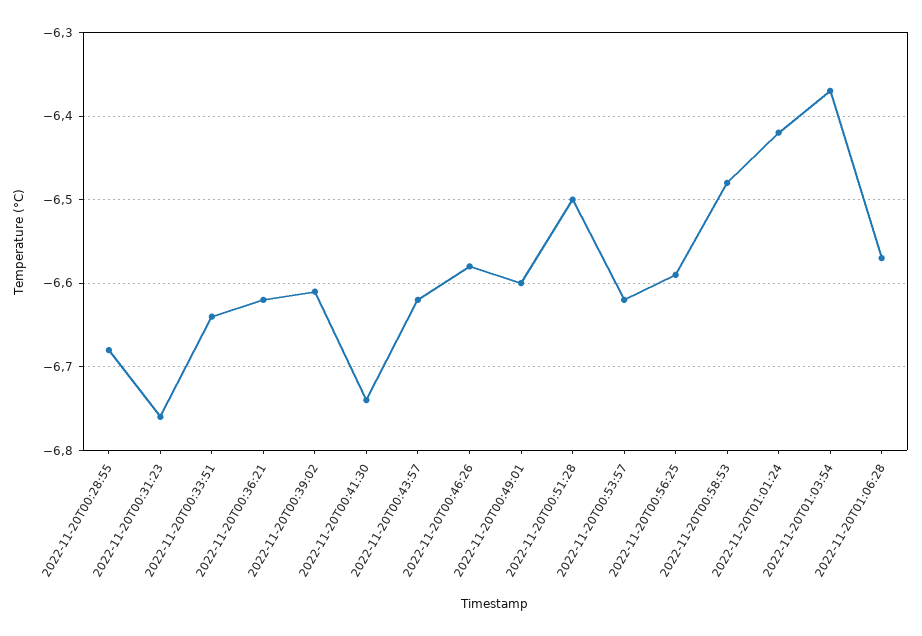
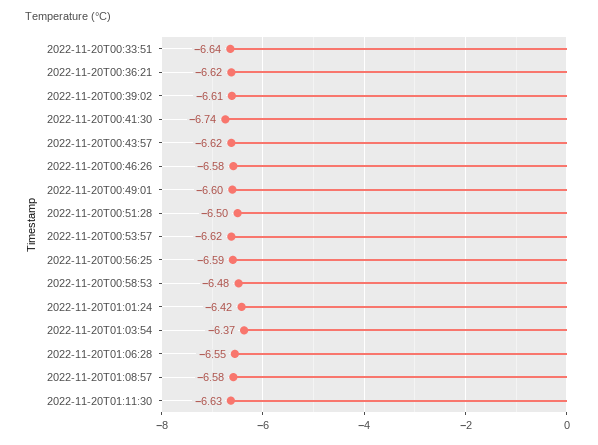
2022-11-20T00:28:55: -6.68 -> none
2022-11-20T00:31:23: -6.76 -> none
2022-11-20T01:06:28: -6.57 -> -6.55
2022-11-20T01:08:57: none -> -6.58
2022-11-20T01:11:30: none -> -6.63

